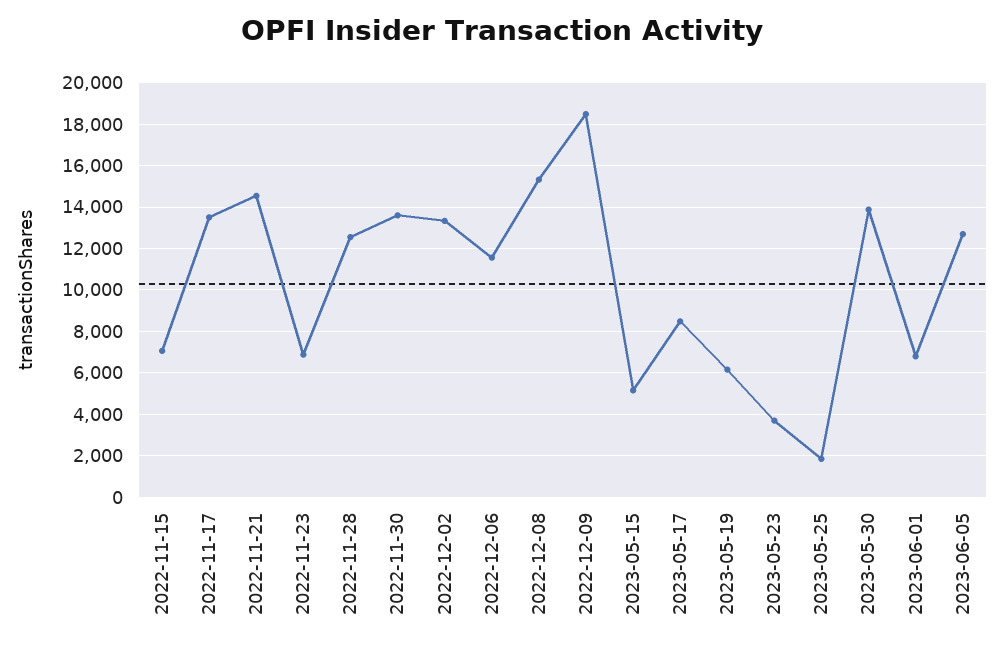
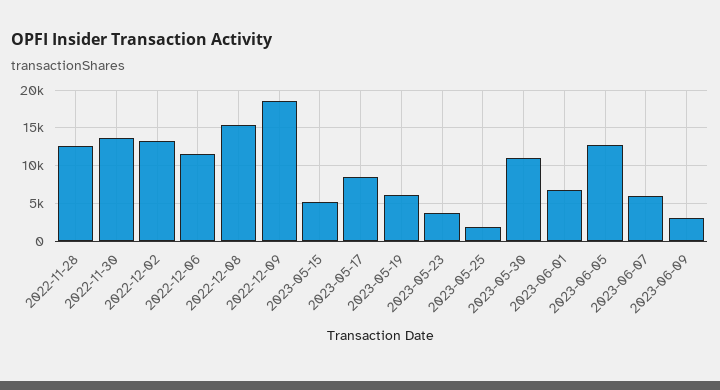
2022-11-15: 7000 -> none
2022-11-17: 13500 -> none
2022-11-21: 14500 -> none
2022-11-23: 7000 -> none
2023-05-30: 14000 -> 11000
2023-06-07: none -> 6000
2023-06-09: none -> 3000

